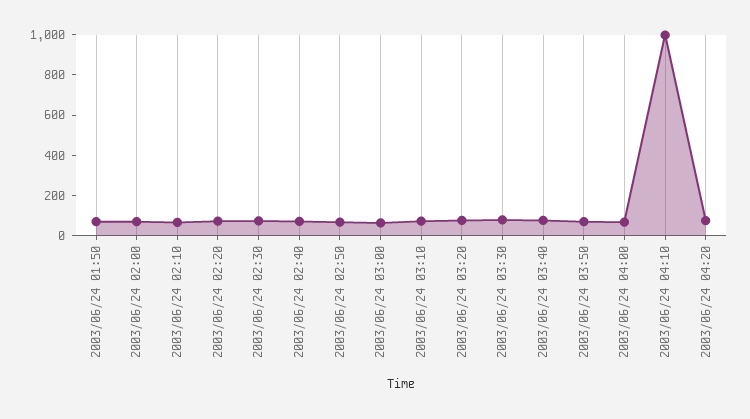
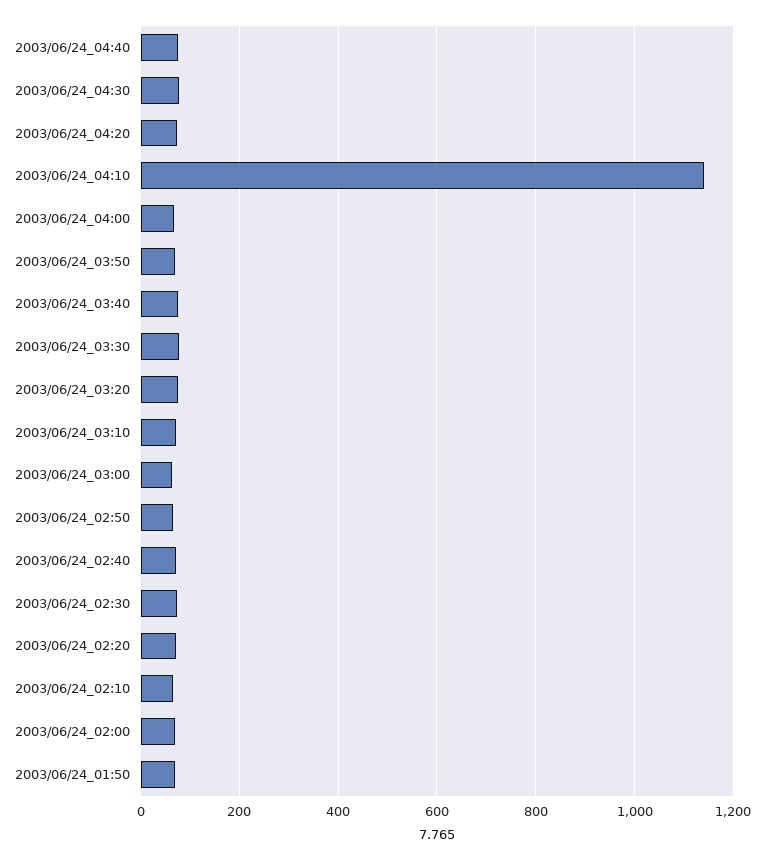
2003/06/24 04:10: 1000 -> 1140
2003/06/24_04:40: none -> 80
2003/06/24_04:30: none -> 80

